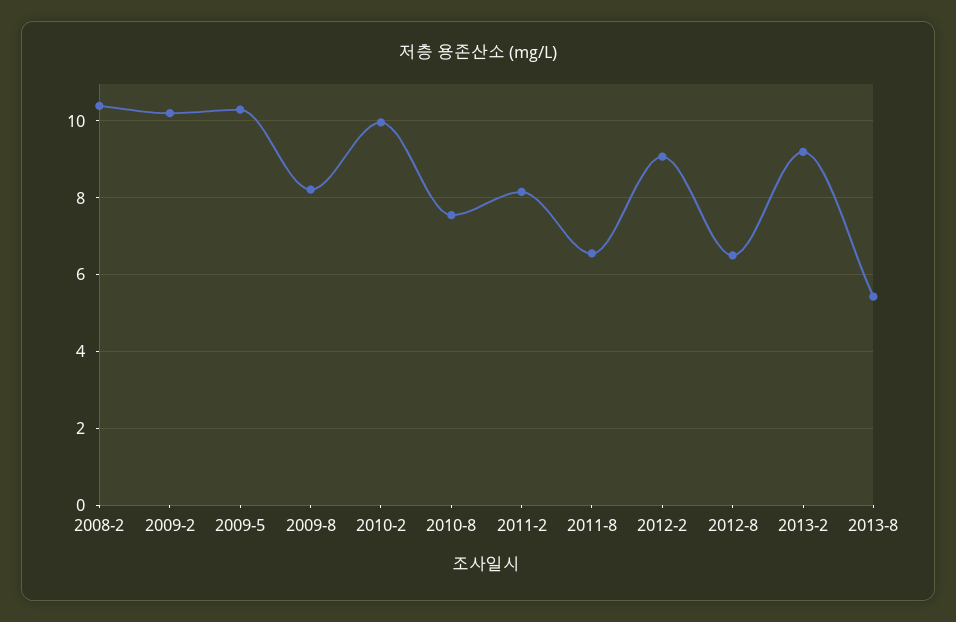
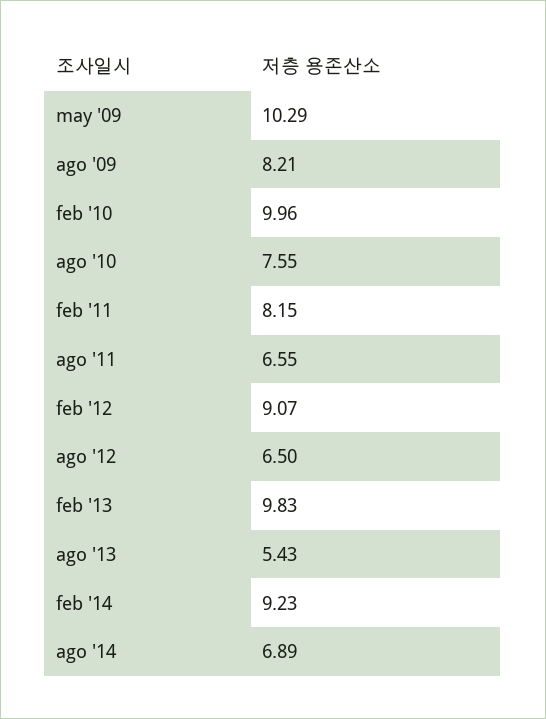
2008-2: 10.4 -> none
2009-2: 10.2 -> none
2013-2: 9.2 -> 9.83
feb '14: none -> 9.23
ago '14: none -> 6.89

